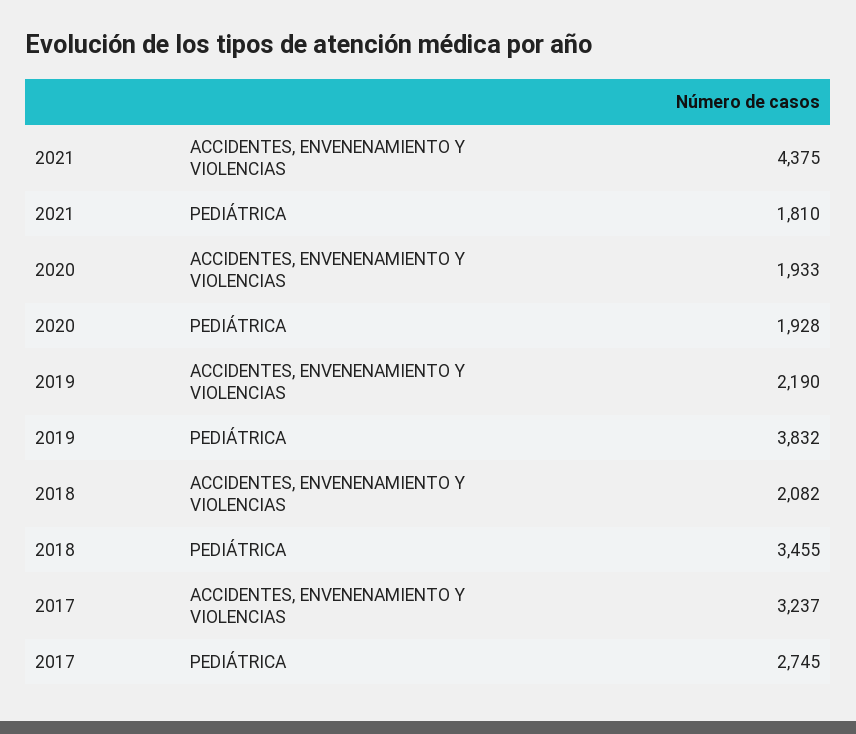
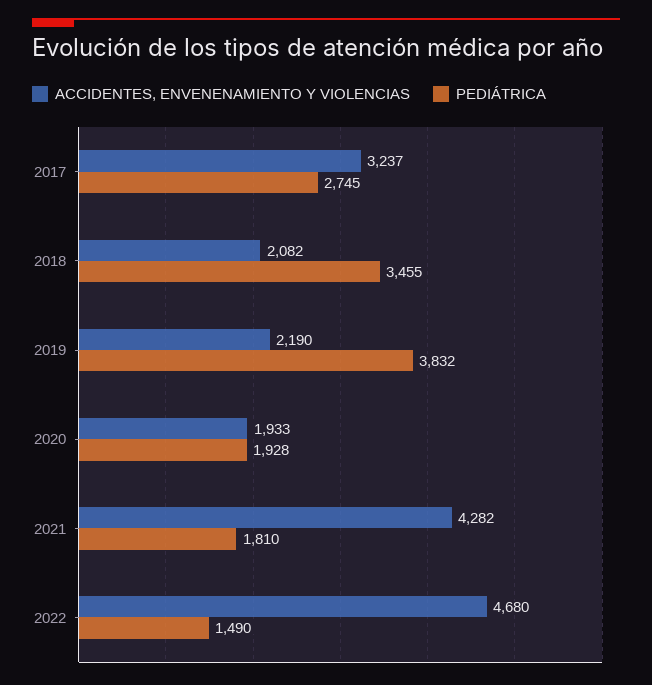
ACCIDENTES, ENVENENAMIENTO Y VIOLENCIAS, 2021: 4375 -> 4282
ACCIDENTES, ENVENENAMIENTO Y VIOLENCIAS, 2022: none -> 4680
PEDIÁTRICA, 2022: none -> 1490

